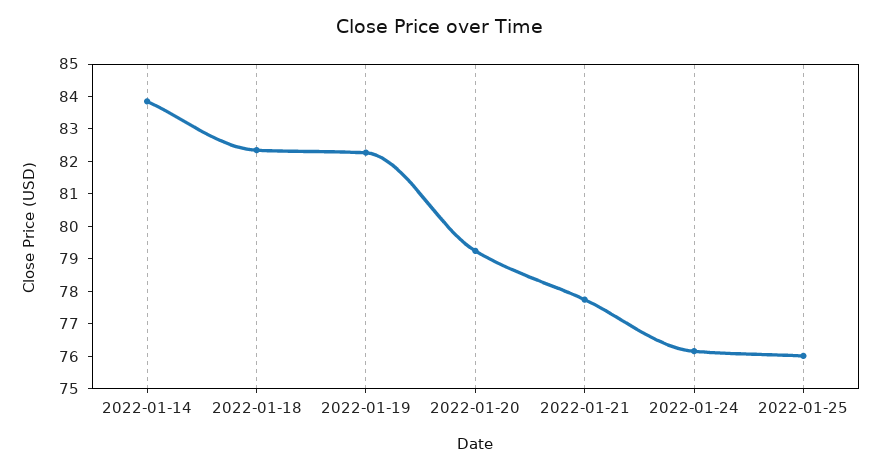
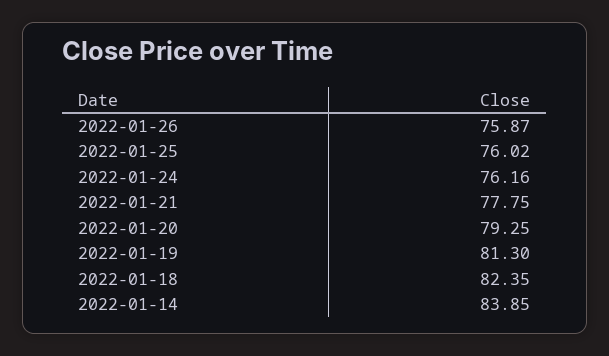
2022-01-19: 82.25 -> 81.3
2022-01-26: none -> 75.87

